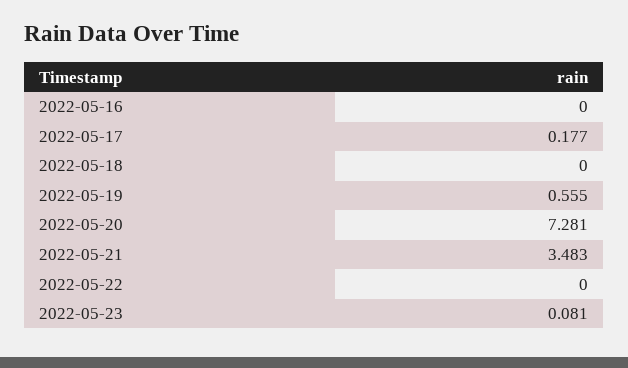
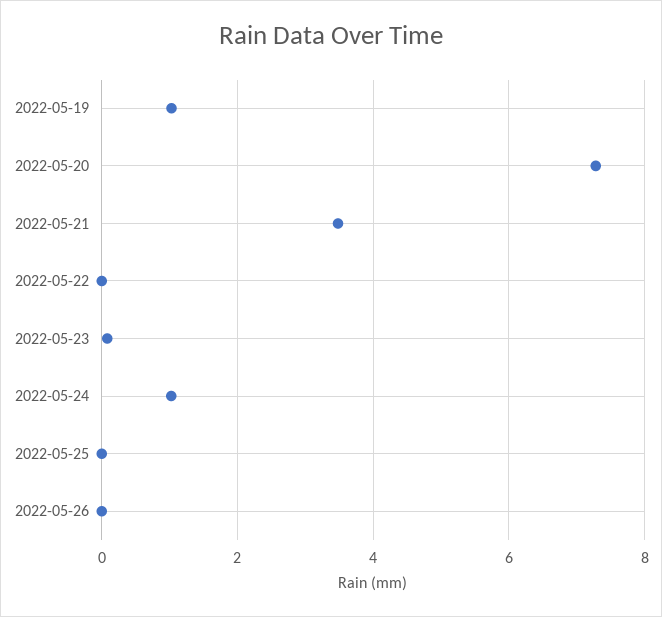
2022-05-16: 0 -> none
2022-05-17: 0.177 -> none
2022-05-18: 0 -> none
2022-05-19: 0.555 -> 1
2022-05-24: none -> 1
2022-05-25: none -> 0
2022-05-26: none -> 0

